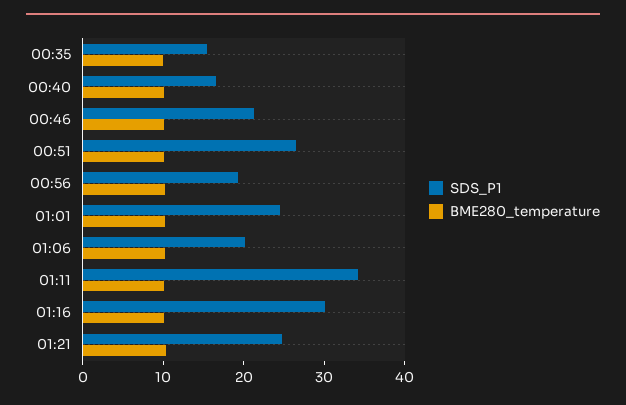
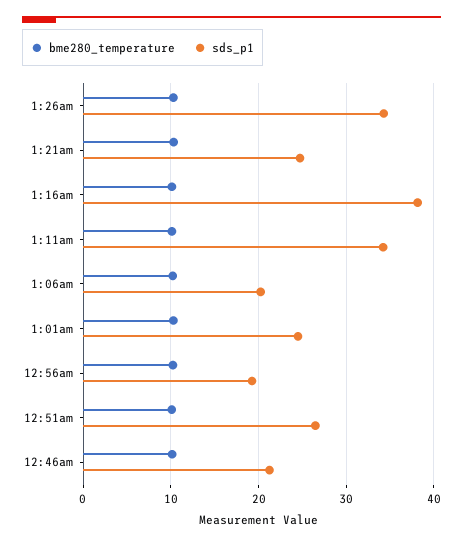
SDS_P1, 00:35: 16 -> none
BME280_temperature, 00:35: 10 -> none
SDS_P1, 00:40: 16 -> none
BME280_temperature, 00:40: 10 -> none
SDS_P1, 01:16: 30 -> 38
BME280_temperature, 1:26am: none -> 10
SDS_P1, 1:26am: none -> 34

